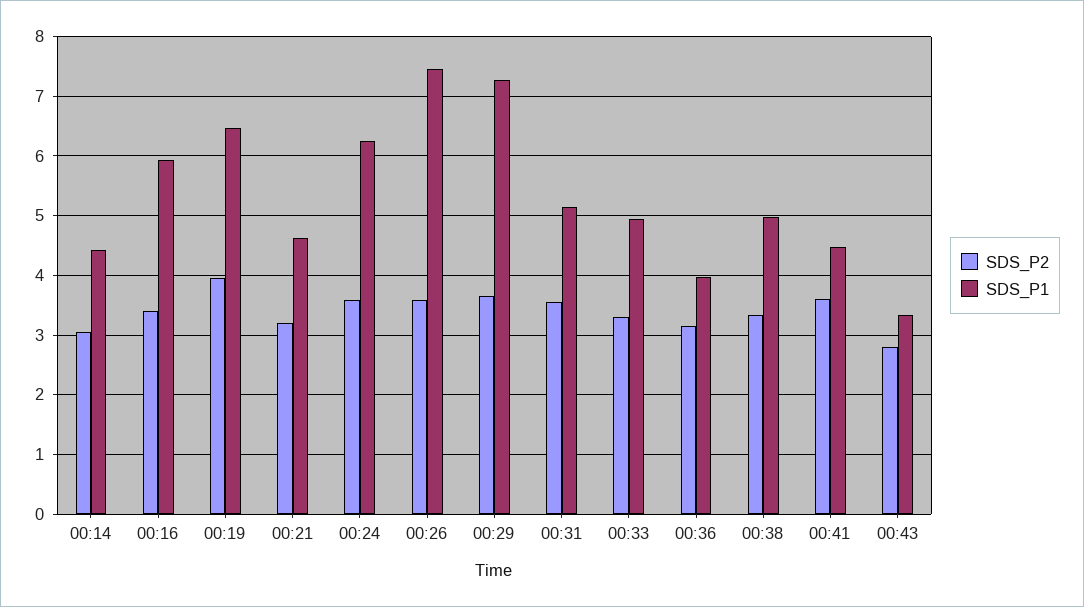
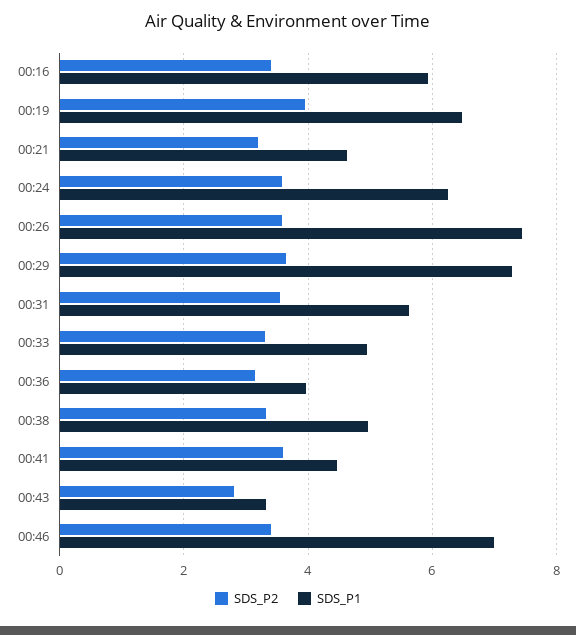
SDS_P2, 00:14: 3 -> none
SDS_P1, 00:14: 4.4 -> none
SDS_P1, 00:31: 5.2 -> 5.6
SDS_P2, 00:46: none -> 3.4
SDS_P1, 00:46: none -> 7

